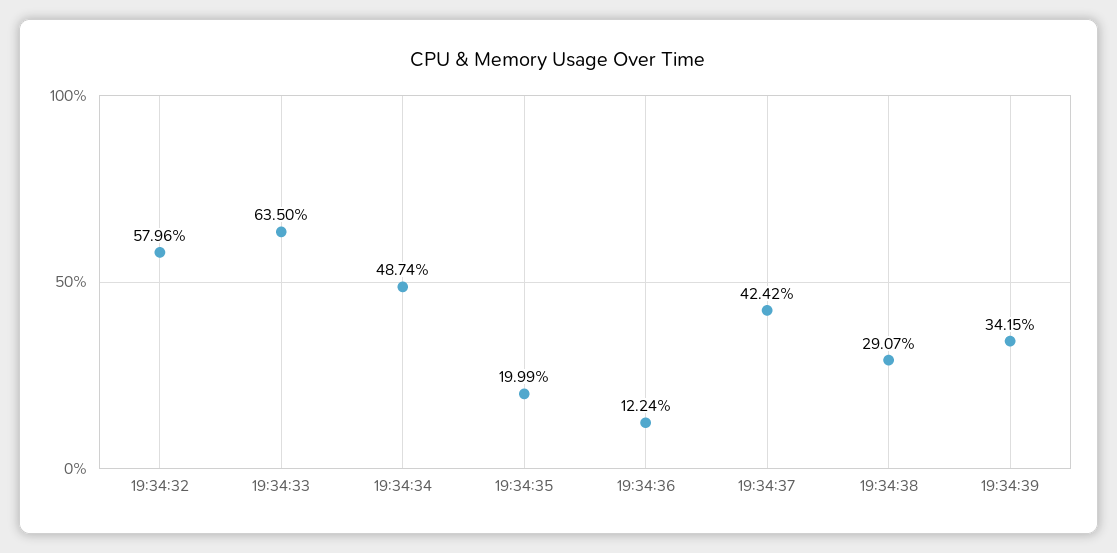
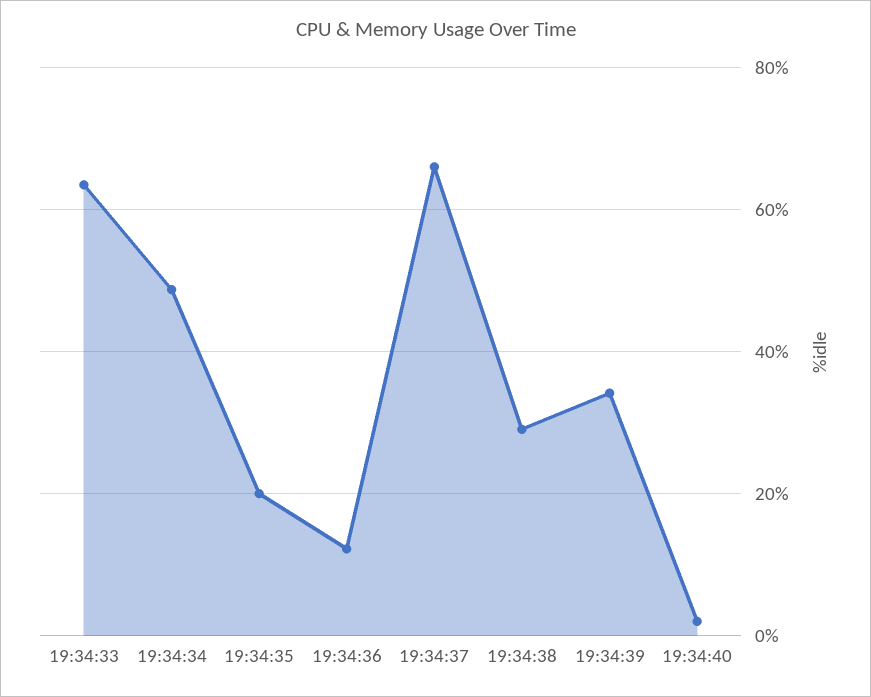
19:34:32: 57.96 -> none
19:34:37: 42.42 -> 66
19:34:40: none -> 2

